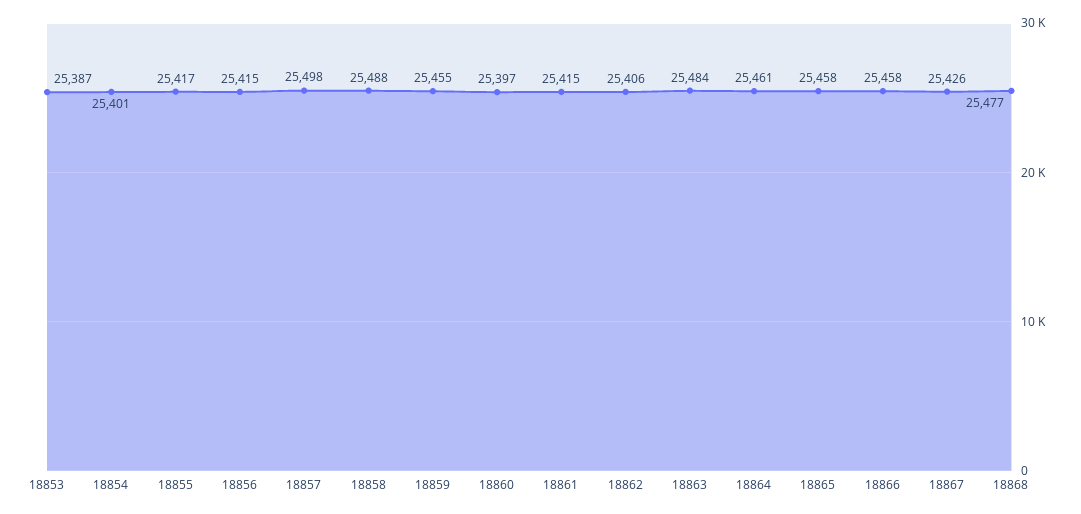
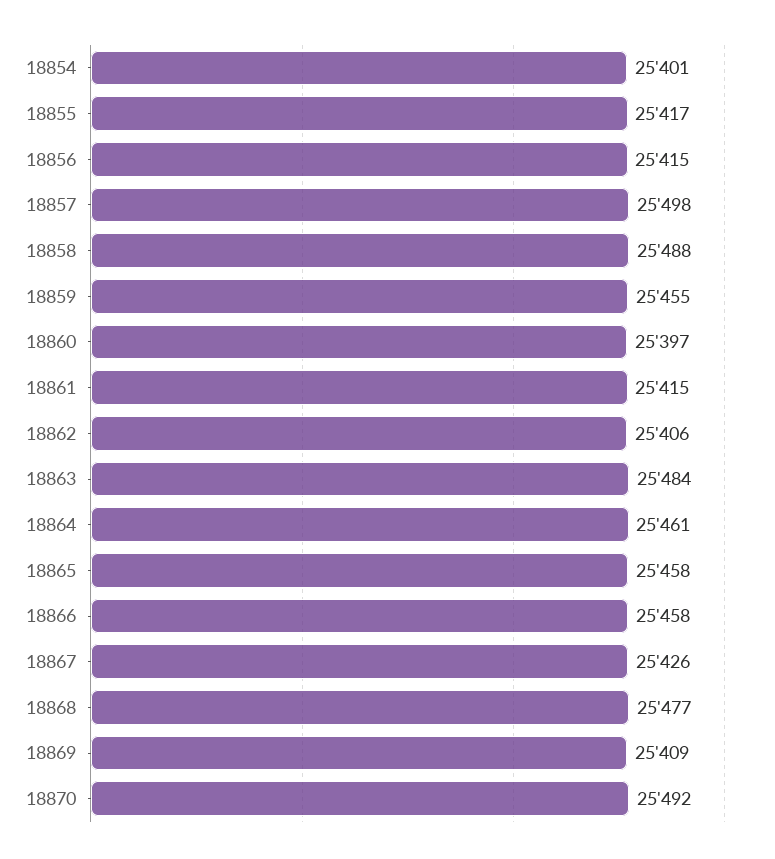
18853: 25387 -> none
18869: none -> 25409
18870: none -> 25492

